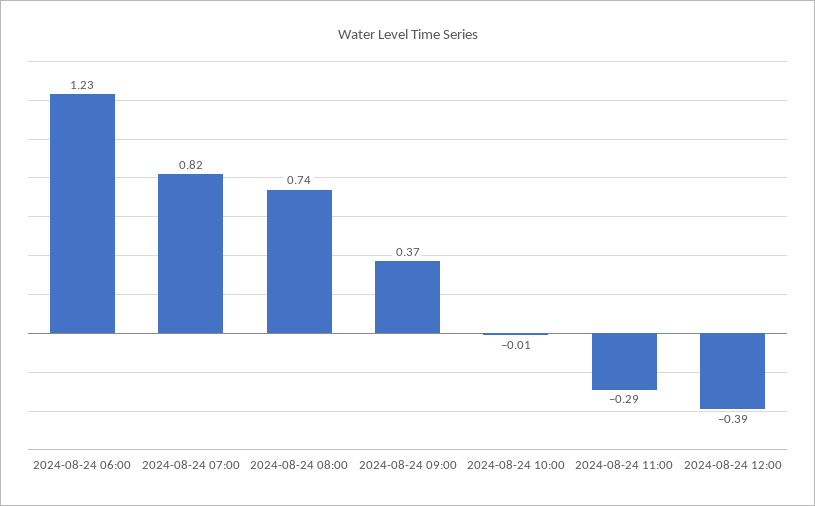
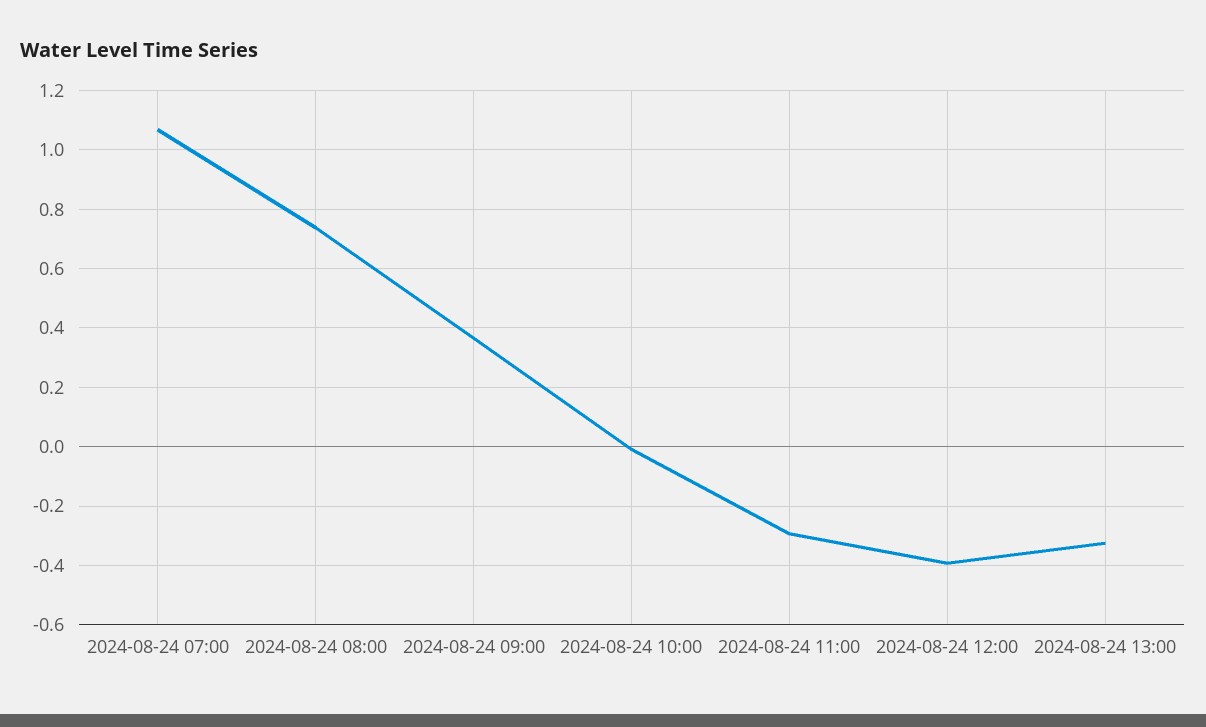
2024-08-24 06:00: 1.23 -> none
2024-08-24 07:00: 0.82 -> 1.075
2024-08-24 13:00: none -> -0.325

